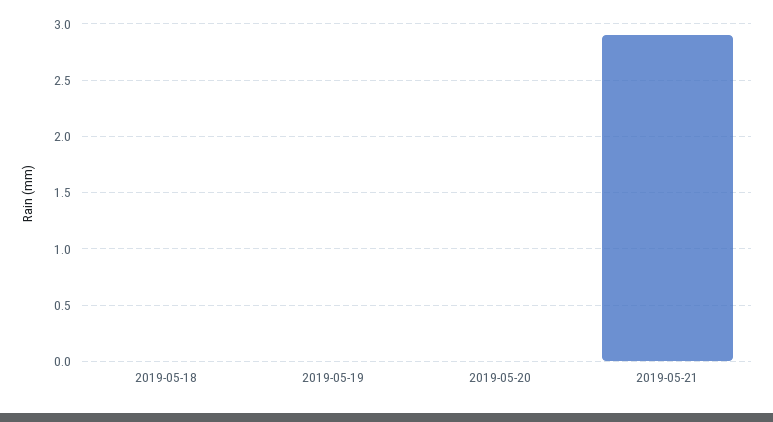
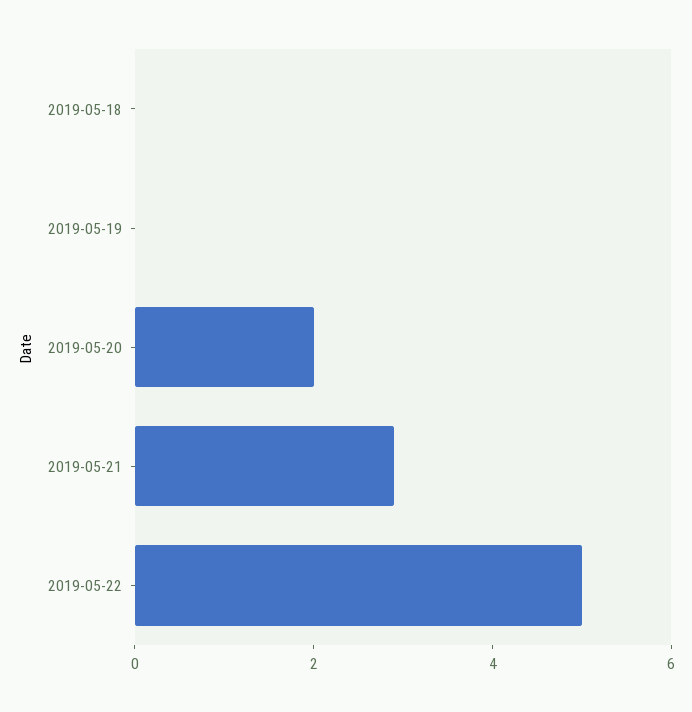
2019-05-20: 0 -> 2
2019-05-22: none -> 5

